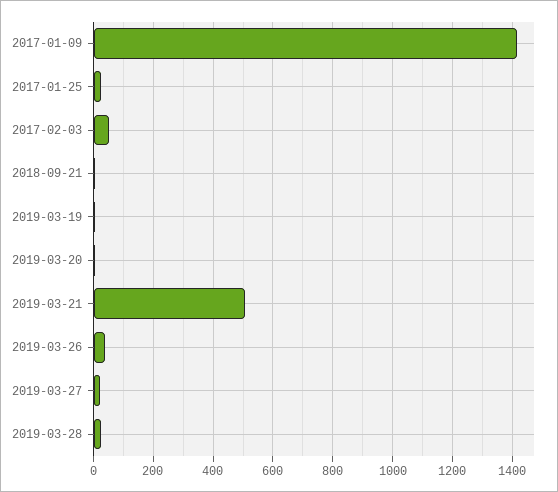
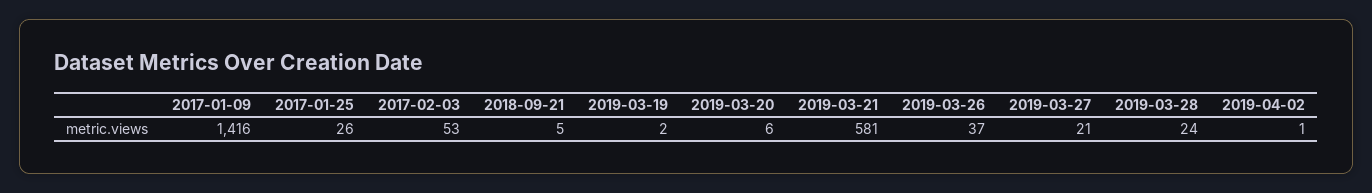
2019-03-21: 500 -> 581
2019-04-02: none -> 1

